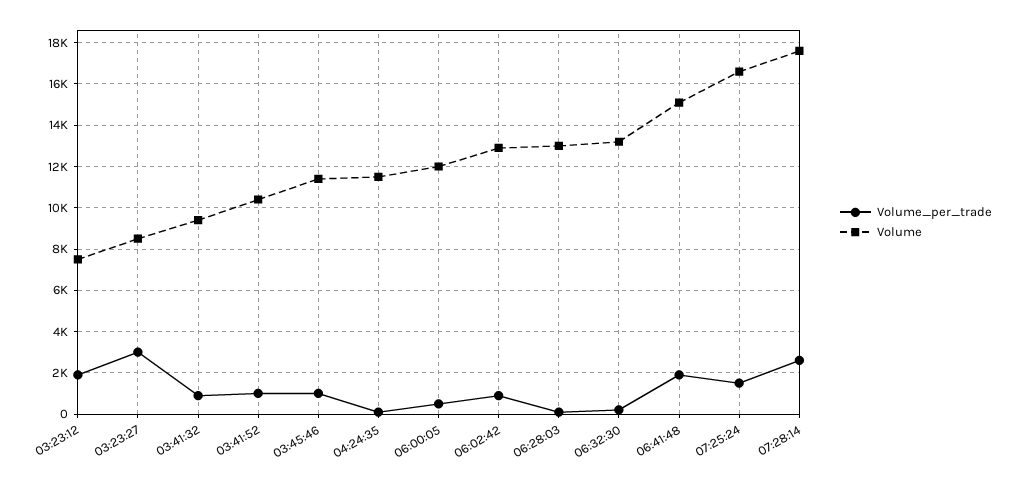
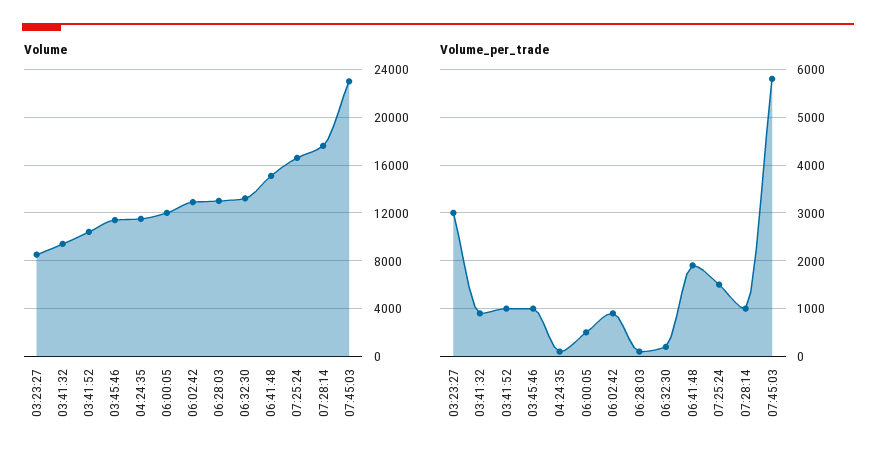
Volume_per_trade, 03:23:12: 2000 -> none
Volume, 03:23:12: 7500 -> none
Volume_per_trade, 07:28:14: 2500 -> 1000
Volume, 07:45:03: none -> 23000
Volume_per_trade, 07:45:03: none -> 5800

